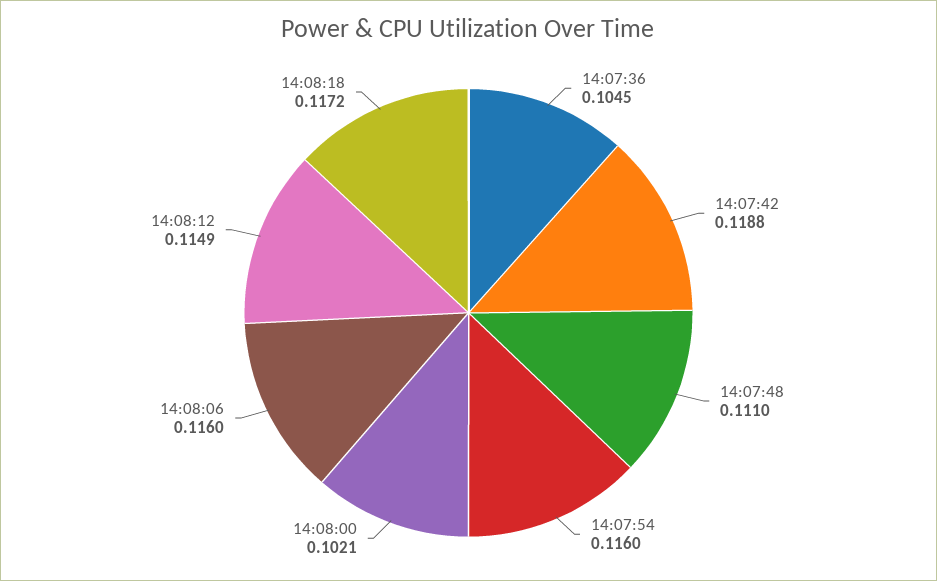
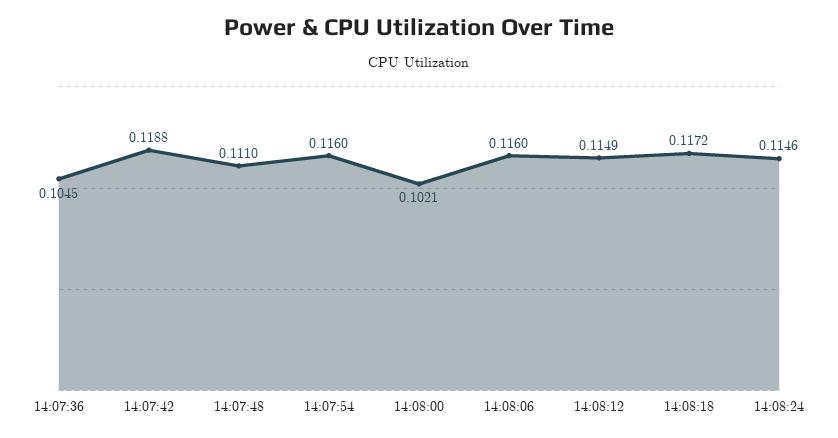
14:08:24: none -> 0.1146

